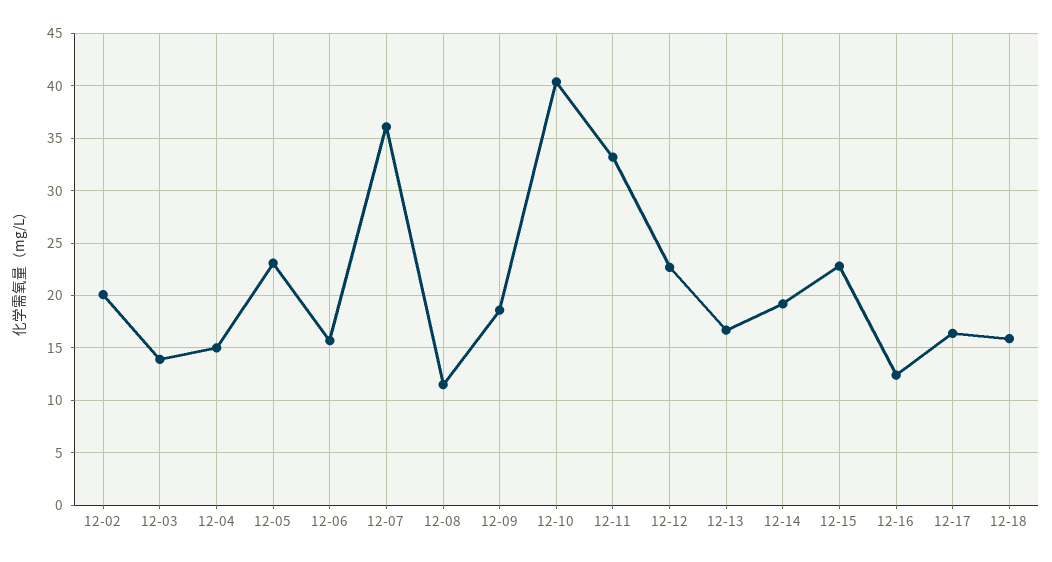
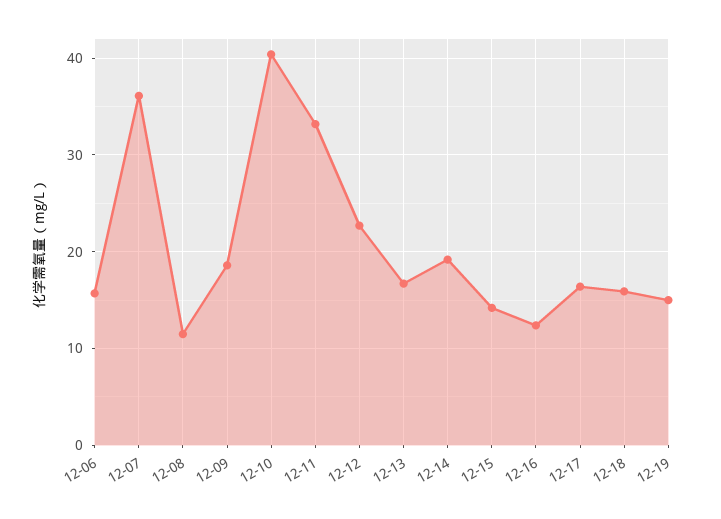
12-02: 20 -> none
12-03: 14 -> none
12-04: 15 -> none
12-05: 23 -> none
12-15: 23 -> 14
12-19: none -> 15

